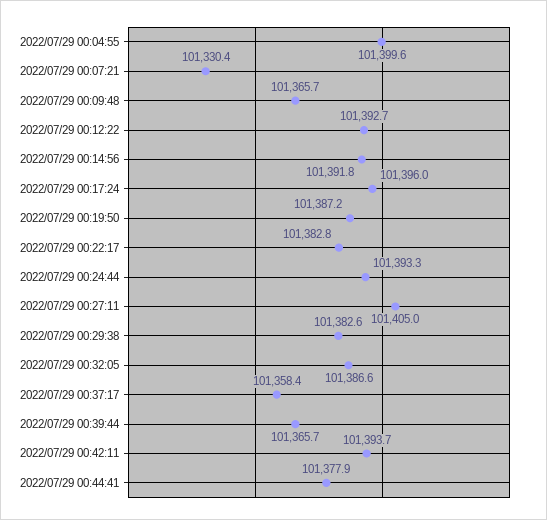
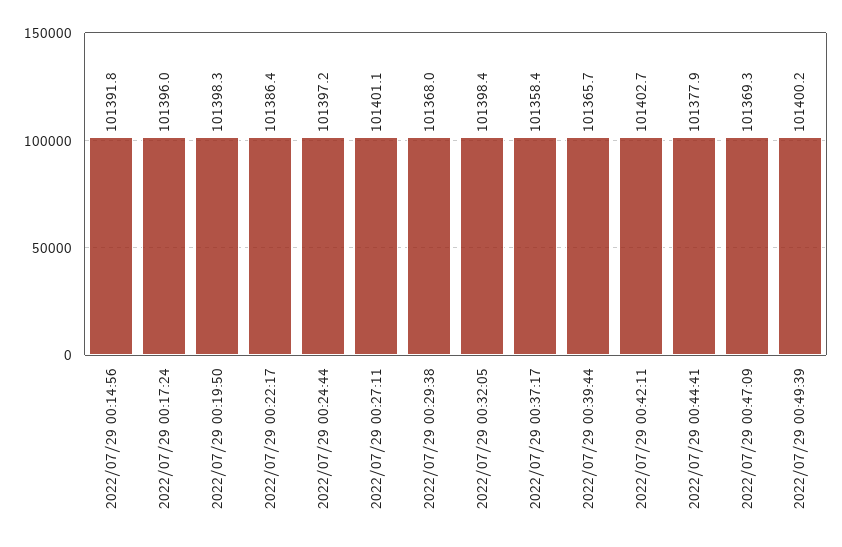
2022/07/29 00:04:55: 101399.6 -> none
2022/07/29 00:07:21: 101330.4 -> none
2022/07/29 00:09:48: 101365.7 -> none
2022/07/29 00:12:22: 101392.7 -> none
2022/07/29 00:19:50: 101387.2 -> 101398.3
2022/07/29 00:22:17: 101382.8 -> 101386.4
2022/07/29 00:24:44: 101393.3 -> 101397.2
2022/07/29 00:27:11: 101405 -> 101401.1
2022/07/29 00:29:38: 101382.6 -> 101368
2022/07/29 00:32:05: 101386.6 -> 101398.4
2022/07/29 00:42:11: 101393.7 -> 101402.7
2022/07/29 00:47:09: none -> 101369.3
2022/07/29 00:49:39: none -> 101400.2

